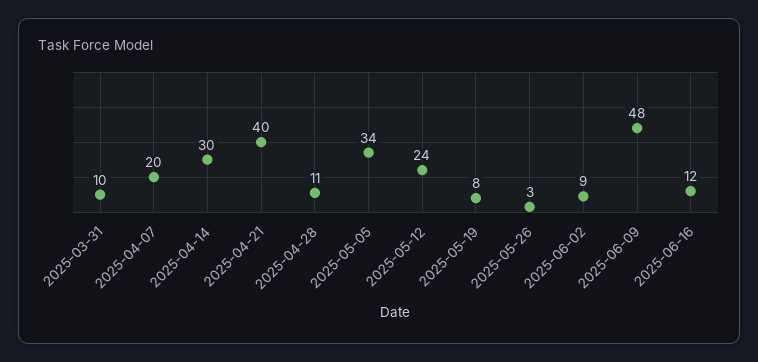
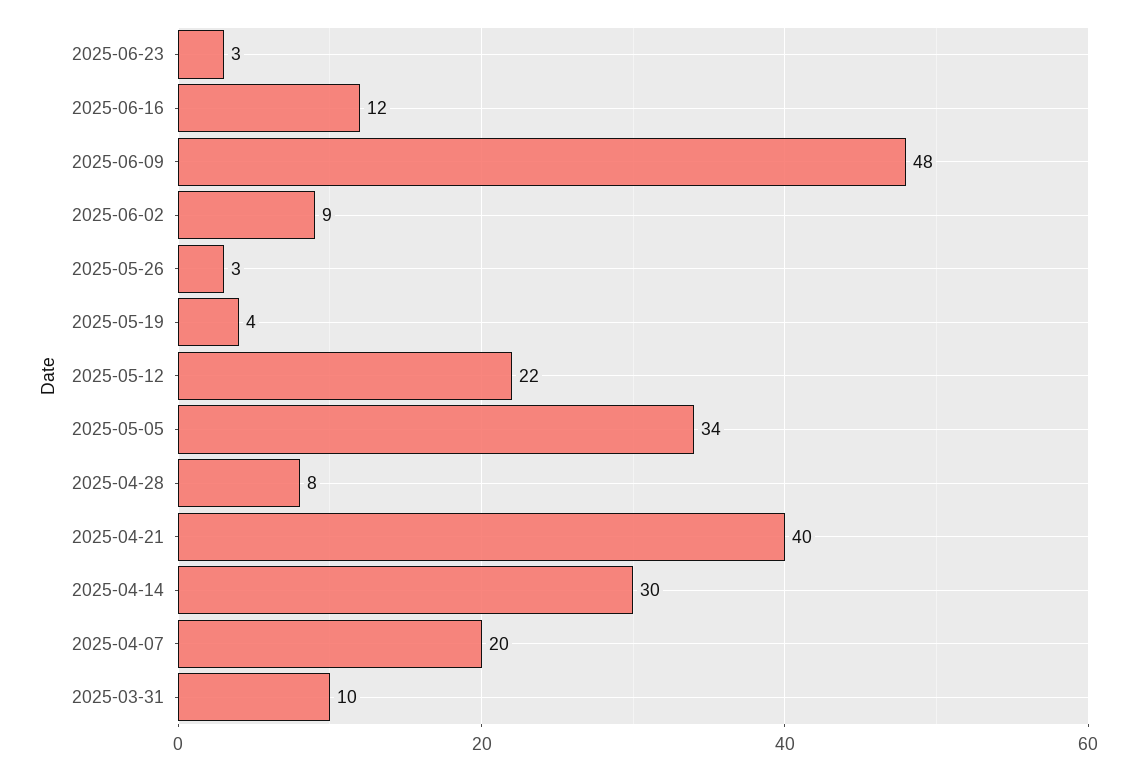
2025-04-28: 11 -> 8
2025-05-12: 24 -> 22
2025-05-19: 8 -> 4
2025-06-23: none -> 3

